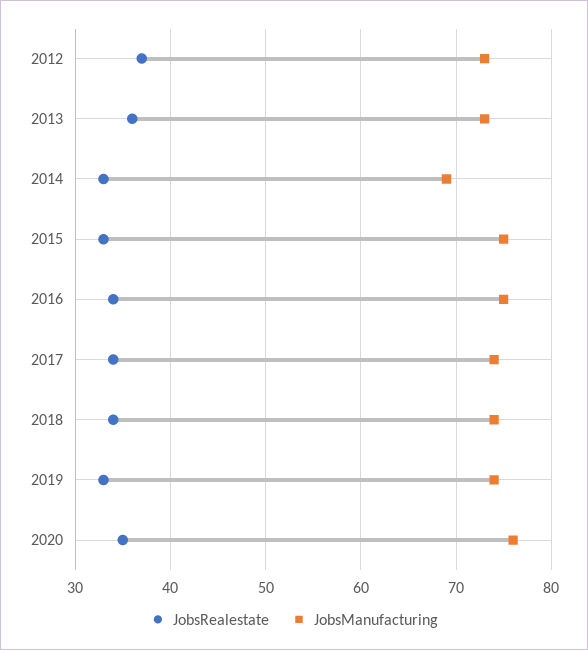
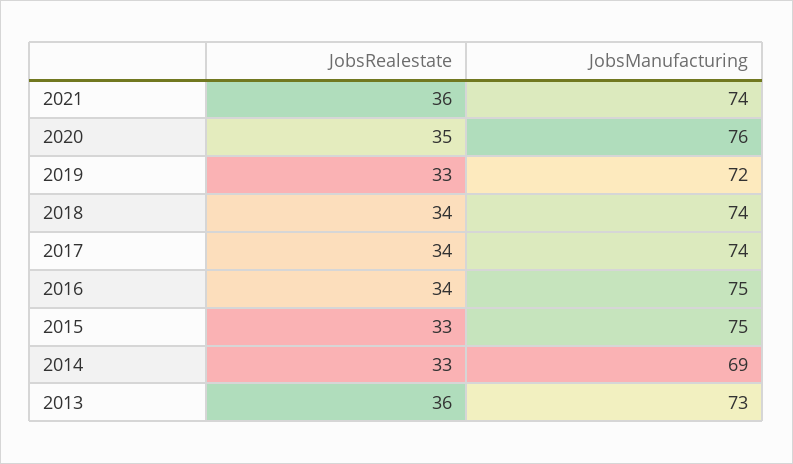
JobsRealestate, 2012: 37 -> none
JobsManufacturing, 2012: 73 -> none
JobsManufacturing, 2019: 74 -> 72
JobsRealestate, 2021: none -> 36
JobsManufacturing, 2021: none -> 74

